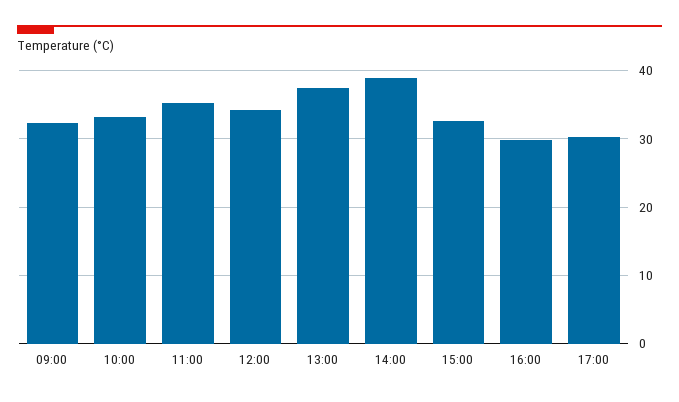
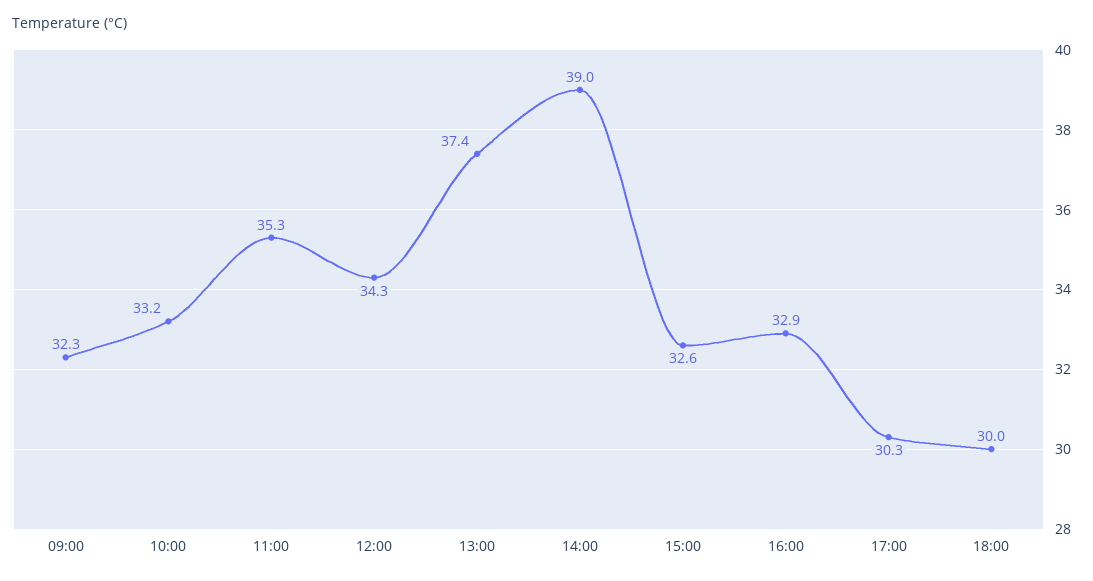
16:00: 30 -> 32.9
18:00: none -> 30

